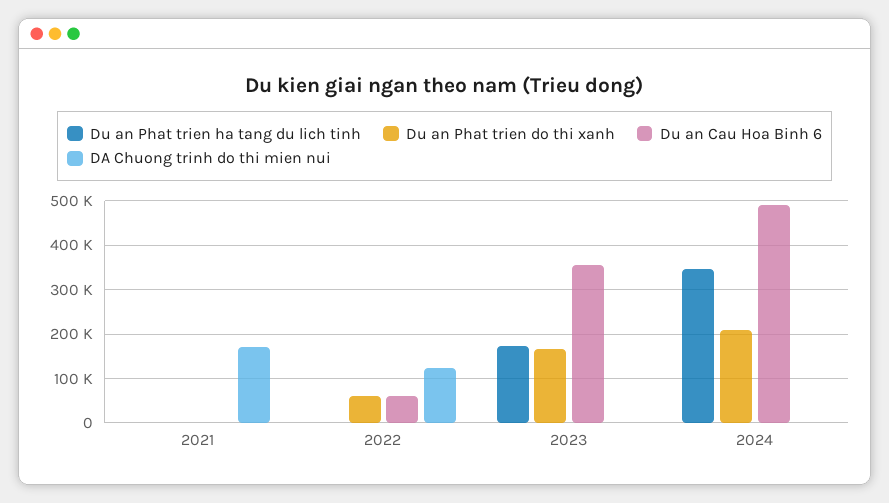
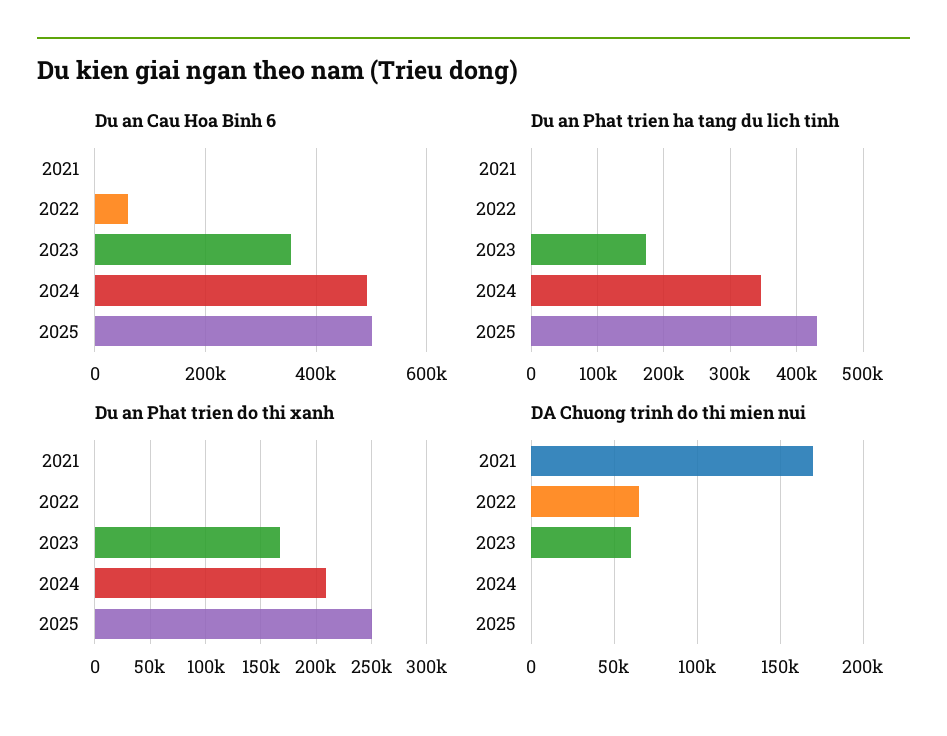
Du an Phat trien do thi xanh, 2022: 60000 -> 0
DA Chuong trinh do thi mien nui, 2022: 120000 -> 65000
DA Chuong trinh do thi mien nui, 2023: 0 -> 60000
Du an Cau Hoa Binh 6, 2025: none -> 500000
Du an Phat trien ha tang du lich tinh, 2025: none -> 430000
Du an Phat trien do thi xanh, 2025: none -> 250000
DA Chuong trinh do thi mien nui, 2025: none -> 0

